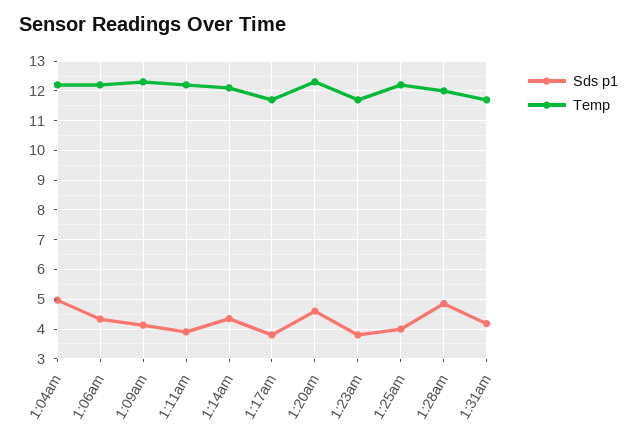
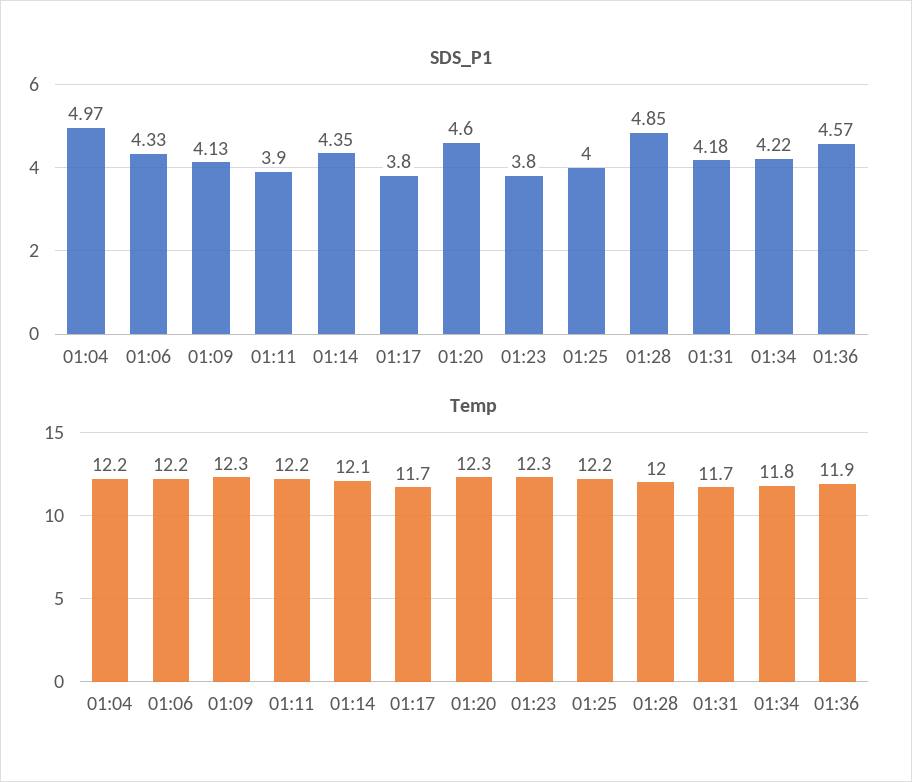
Temp, 1:23am: 11.75 -> 12.3
Sds p1, 01:34: none -> 4.22
Sds p1, 01:36: none -> 4.57
Temp, 01:34: none -> 11.8
Temp, 01:36: none -> 11.9

